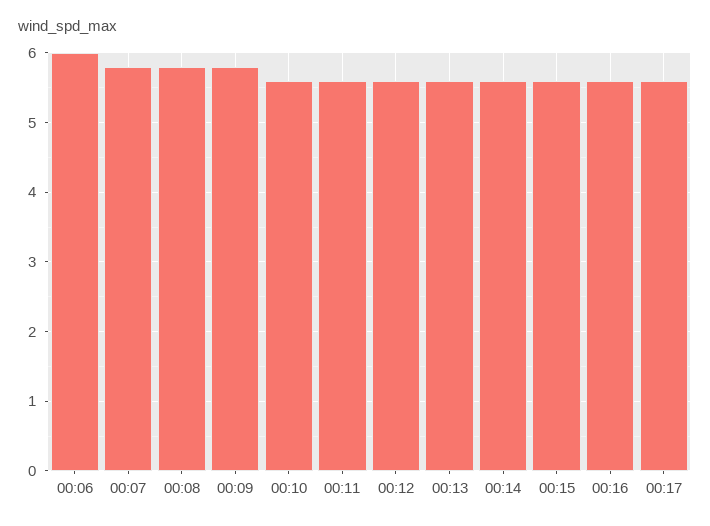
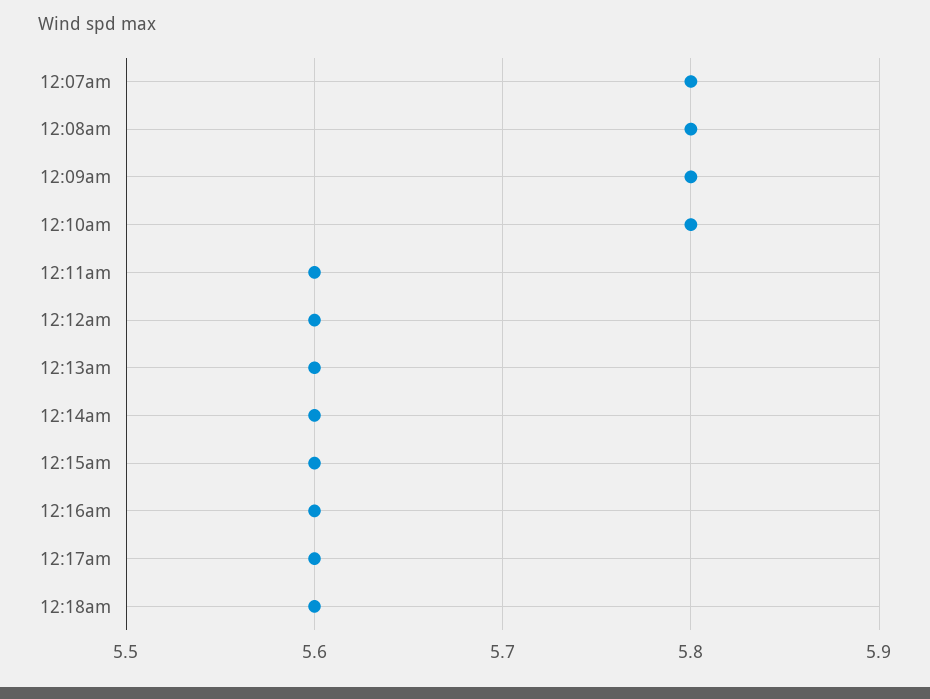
00:06: 6 -> none
00:10: 5.6 -> 5.8
12:18am: none -> 5.6

